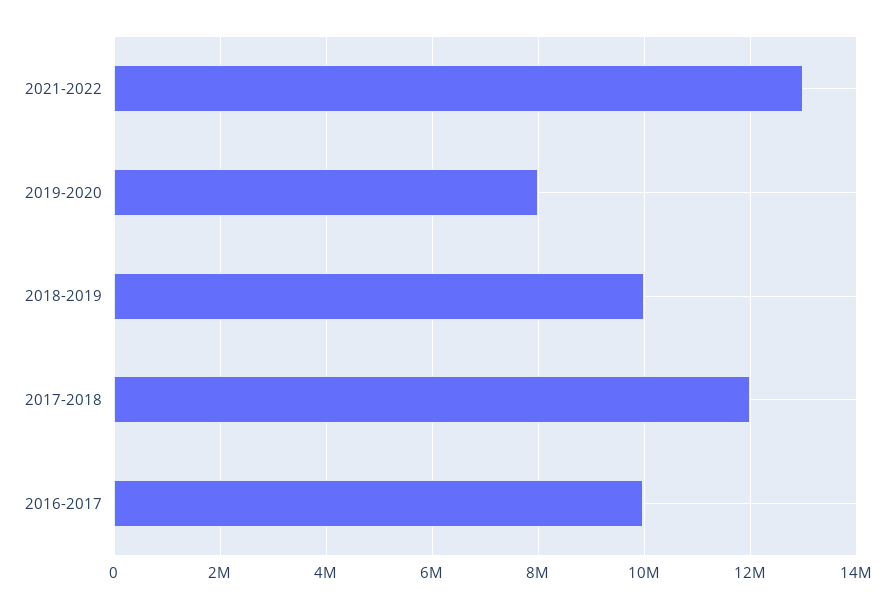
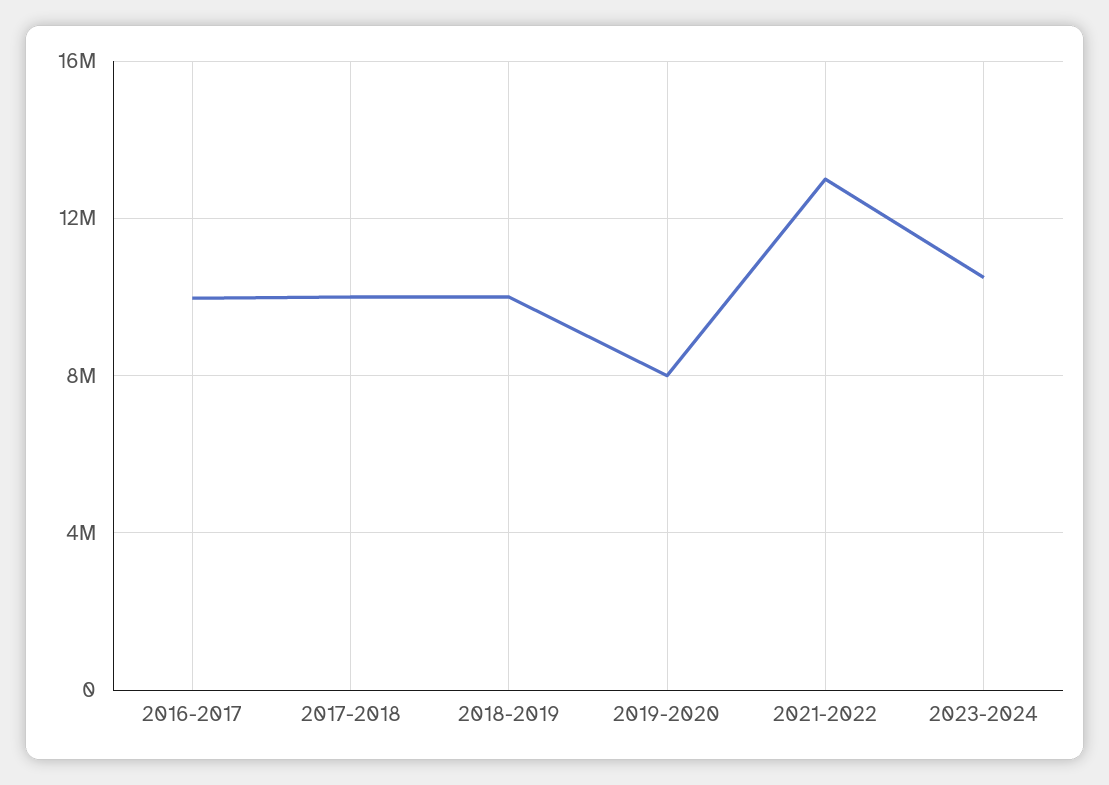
2017-2018: 12000000 -> 10000000
2023-2024: none -> 10500000

